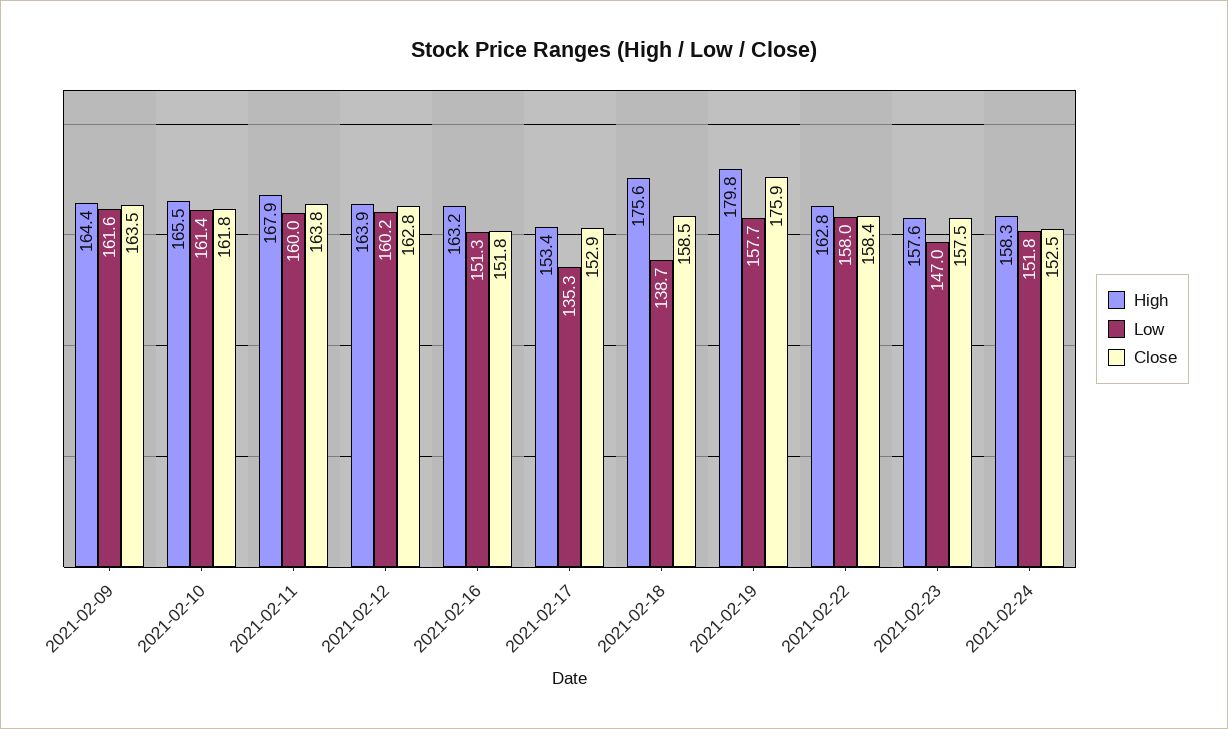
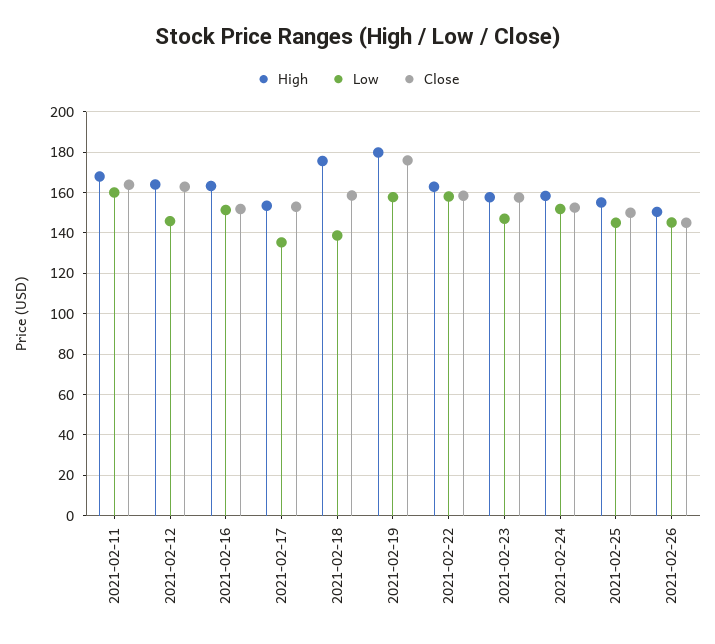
High, 2021-02-09: 164.4 -> none
Low, 2021-02-09: 161.6 -> none
Close, 2021-02-09: 163.5 -> none
High, 2021-02-10: 165.5 -> none
Low, 2021-02-10: 161.4 -> none
Close, 2021-02-10: 161.8 -> none
Low, 2021-02-12: 160.2 -> 145
High, 2021-02-25: none -> 155
Low, 2021-02-25: none -> 145
Close, 2021-02-25: none -> 150
High, 2021-02-26: none -> 150
Low, 2021-02-26: none -> 145
Close, 2021-02-26: none -> 145

